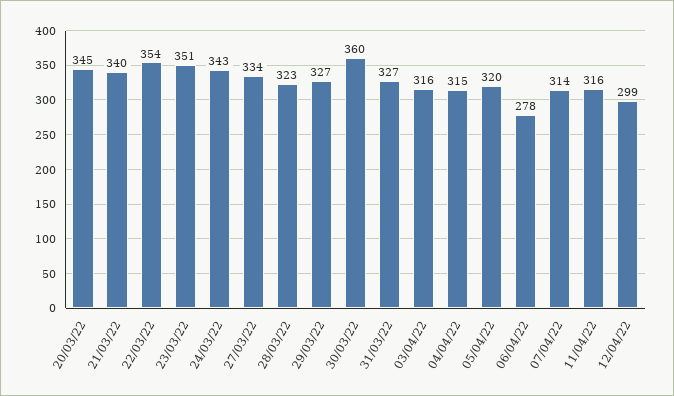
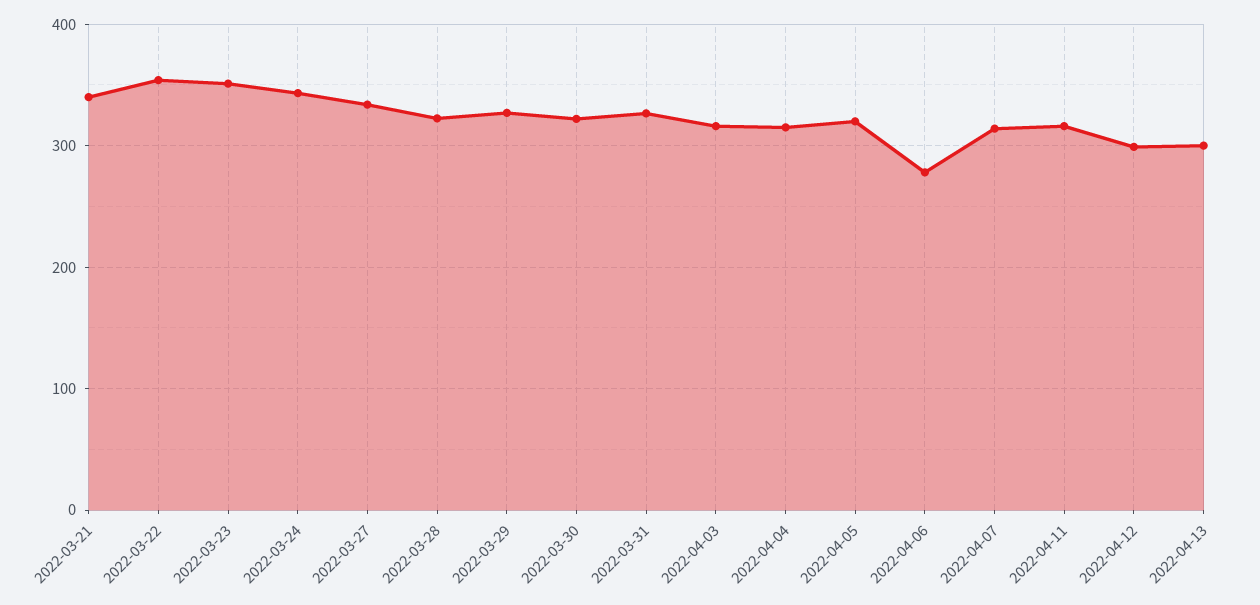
20/03/22: 345 -> none
30/03/22: 360 -> 320
2022-04-13: none -> 300

